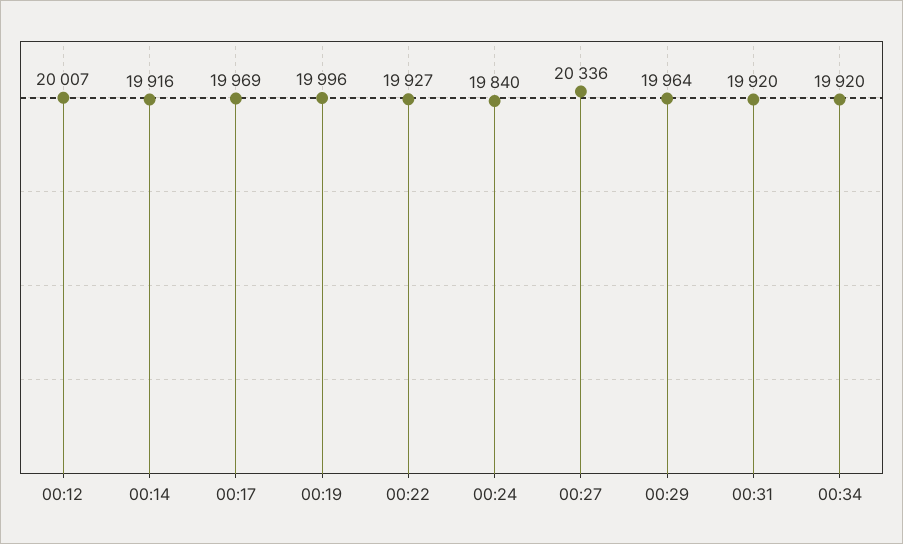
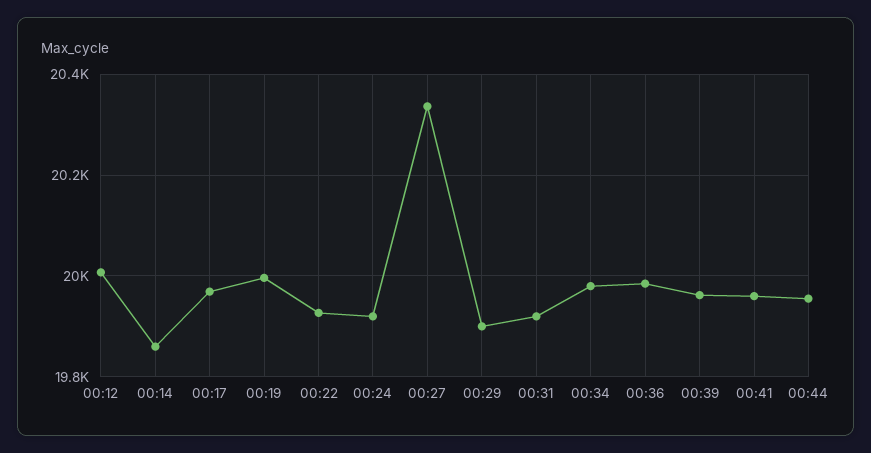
00:14: 19916 -> 19860
00:24: 19840 -> 19920
00:29: 19964 -> 19900
00:34: 19920 -> 19980
00:36: none -> 19980
00:39: none -> 19960
00:41: none -> 19960
00:44: none -> 19960

